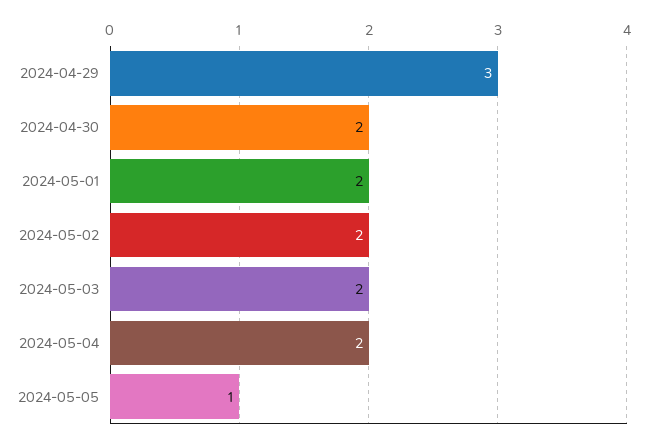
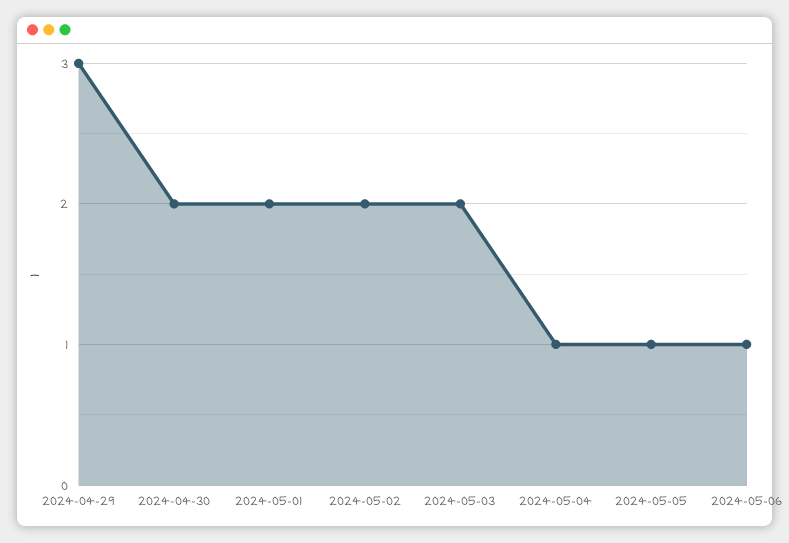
2024-05-04: 2 -> 1
2024-05-06: none -> 1

